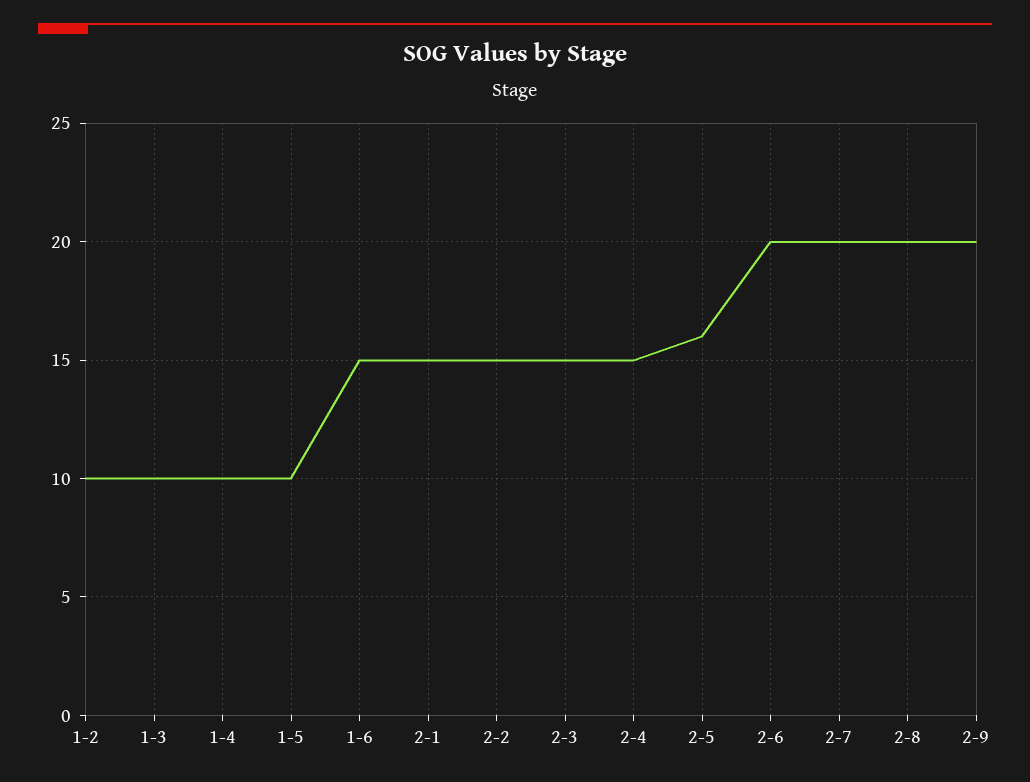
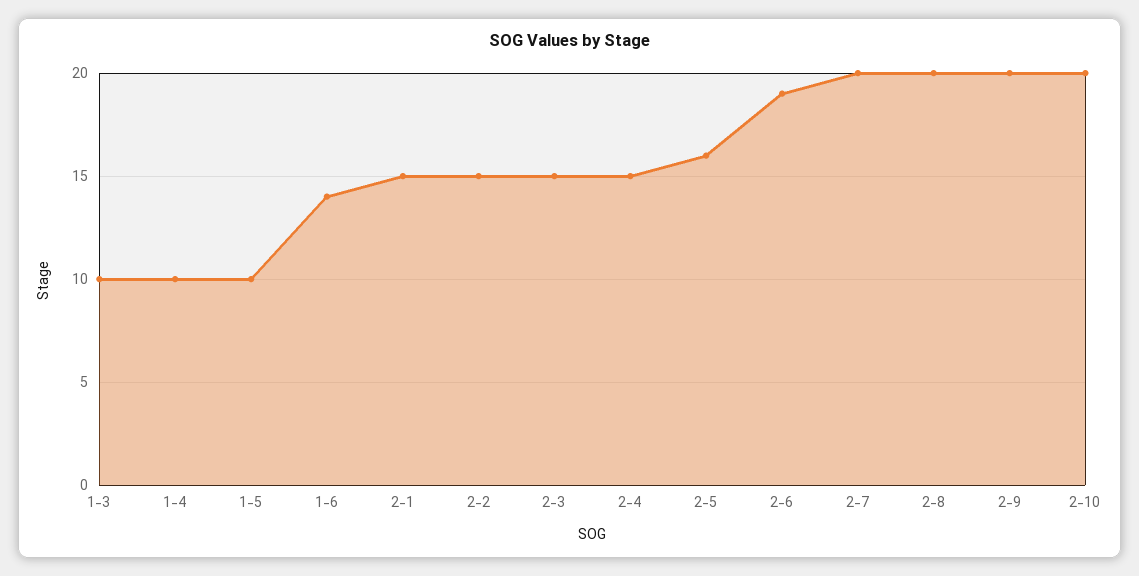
1-2: 10 -> none
1-6: 15 -> 14
2-6: 20 -> 19
2-10: none -> 20

